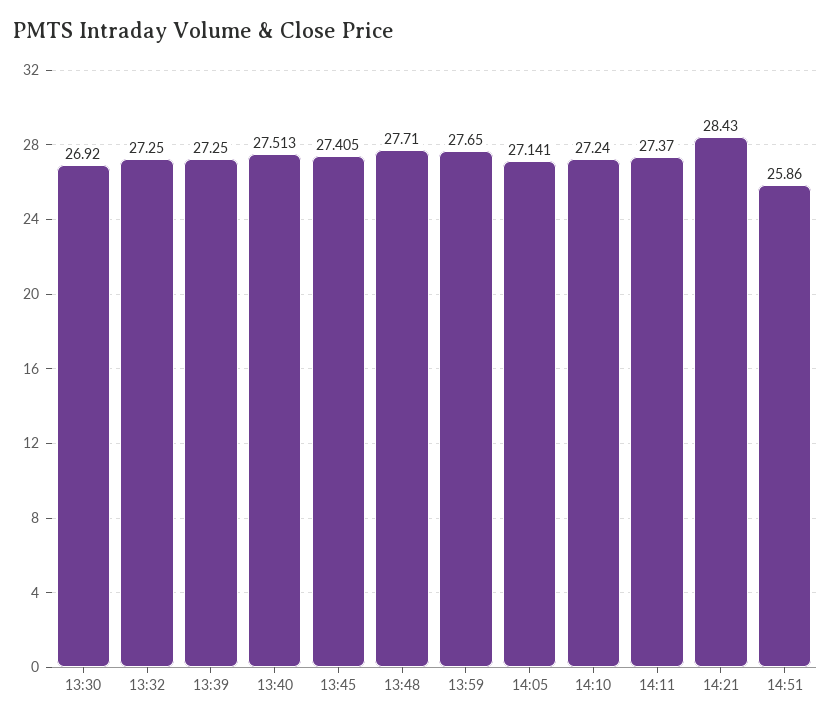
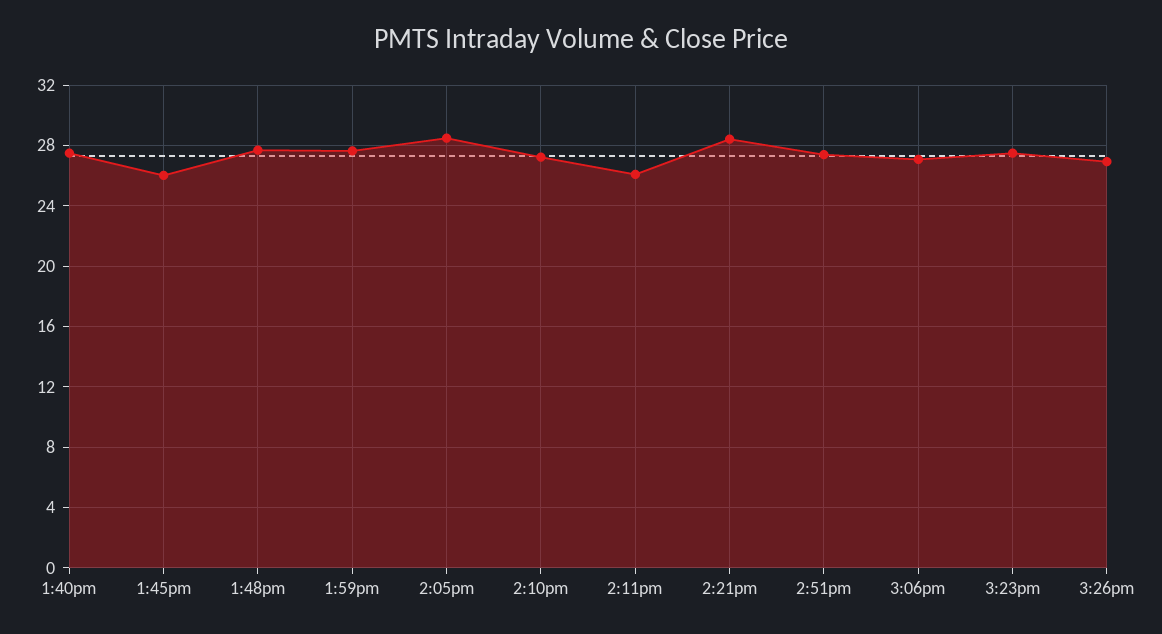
13:30: 26.92 -> none
13:32: 27.25 -> none
13:39: 27.25 -> none
13:45: 27.405 -> 26
14:05: 27.141 -> 28.5
14:11: 27.37 -> 26
14:51: 25.86 -> 27.5
3:06pm: none -> 27
3:23pm: none -> 27.5
3:26pm: none -> 27

